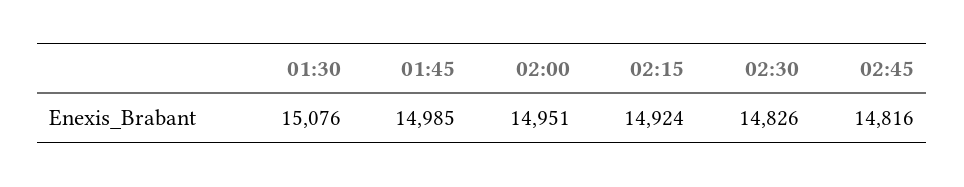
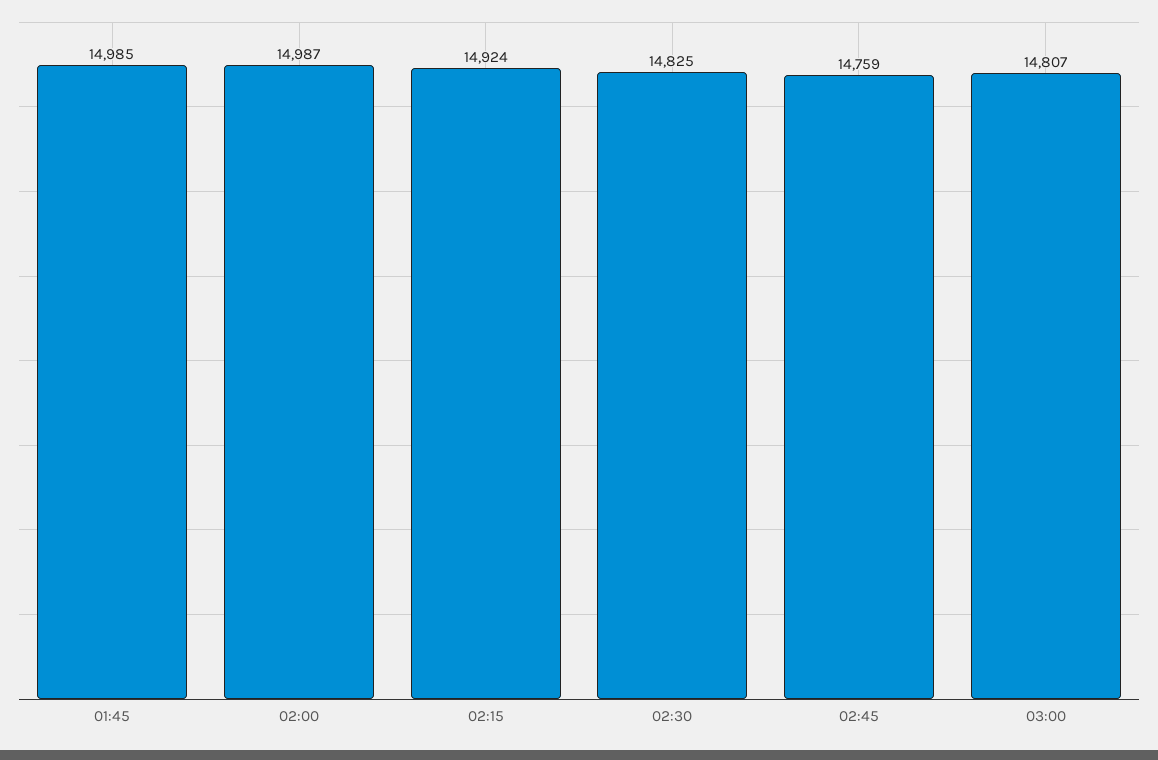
01:30: 15076 -> none
02:00: 14951 -> 14987
02:30: 14826 -> 14825
02:45: 14816 -> 14759
03:00: none -> 14807

